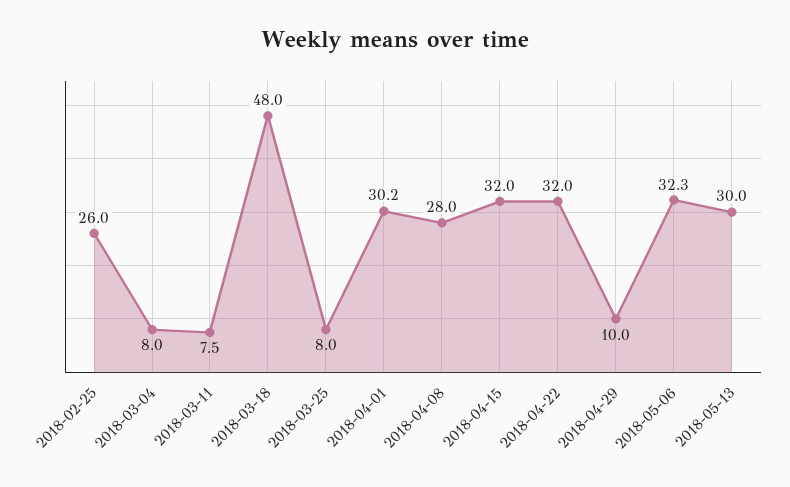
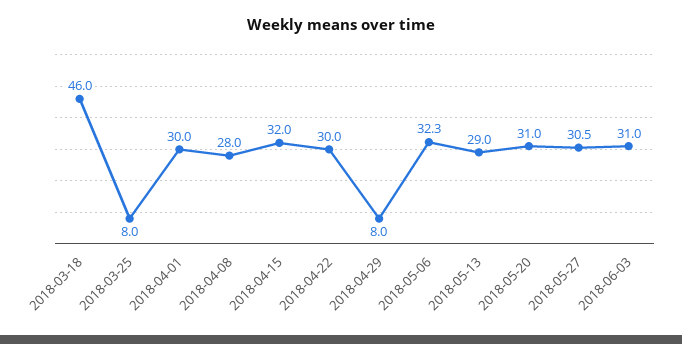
2018-02-25: 26 -> none
2018-03-04: 8 -> none
2018-03-11: 7.5 -> none
2018-03-18: 48 -> 46
2018-04-01: 30.2 -> 30
2018-04-22: 32 -> 30
2018-04-29: 10 -> 8
2018-05-13: 30 -> 29
2018-05-20: none -> 31
2018-05-27: none -> 30.5
2018-06-03: none -> 31

